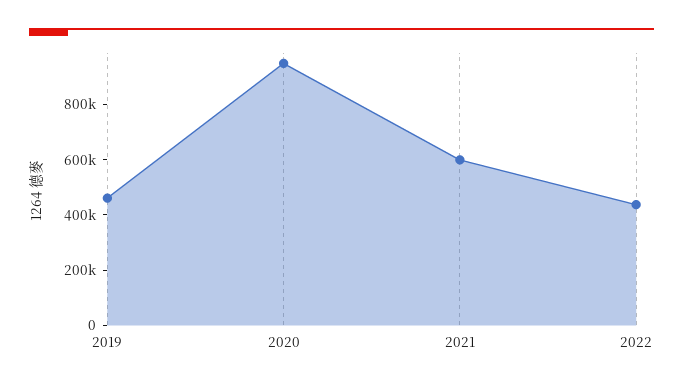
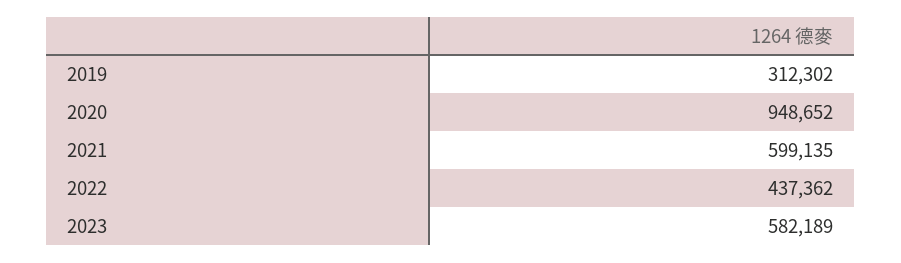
2019: 450000 -> 312302
2023: none -> 582189

